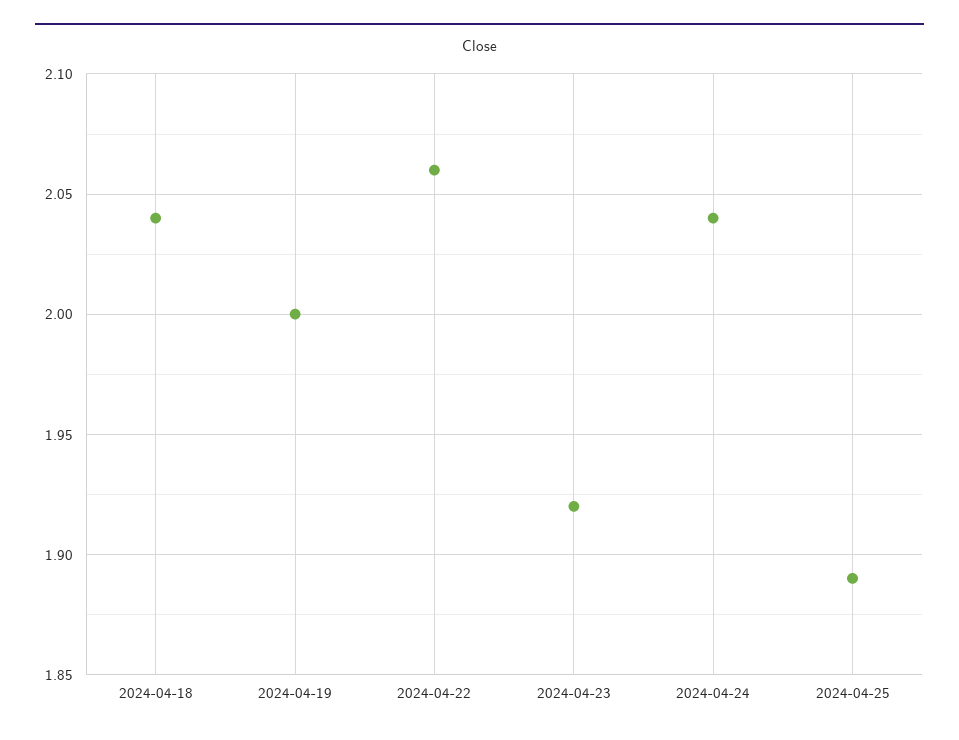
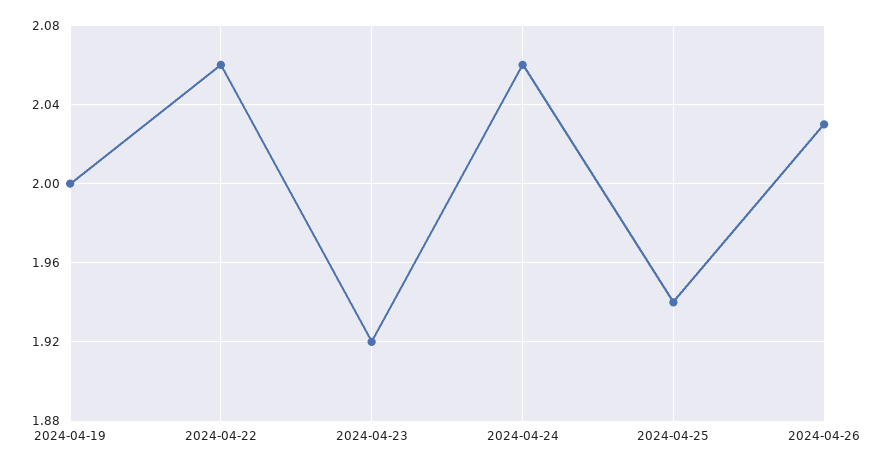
2024-04-18: 2.04 -> none
2024-04-24: 2.04 -> 2.06
2024-04-25: 1.89 -> 1.94
2024-04-26: none -> 2.03

